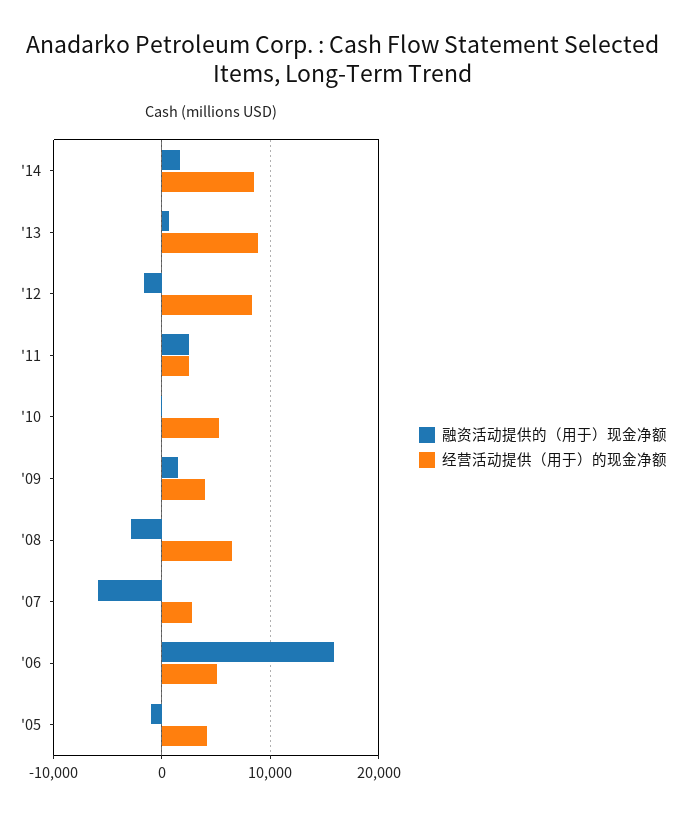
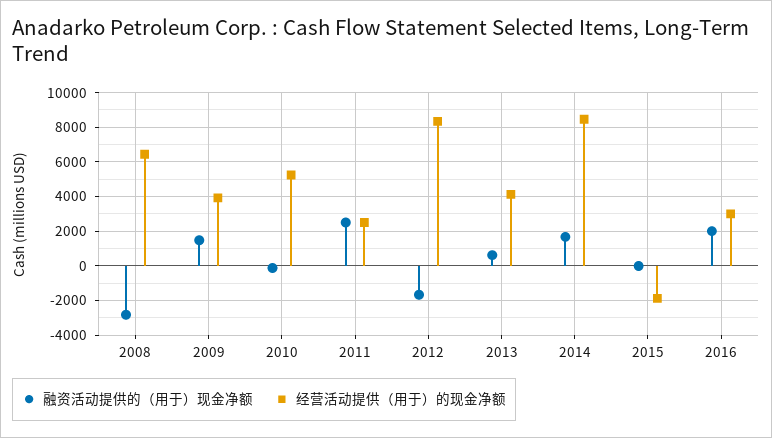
经营活动提供（用于）的现金净额, '13: 9000 -> 4000
融资活动提供的（用于）现金净额, '07: -6000 -> none
经营活动提供（用于）的现金净额, '07: 3000 -> none
融资活动提供的（用于）现金净额, '06: 16000 -> none
经营活动提供（用于）的现金净额, '06: 5000 -> none
融资活动提供的（用于）现金净额, '05: -1000 -> none
经营活动提供（用于）的现金净额, '05: 4000 -> none
融资活动提供的（用于）现金净额, 2015: none -> 0
经营活动提供（用于）的现金净额, 2015: none -> -2000
融资活动提供的（用于）现金净额, 2016: none -> 2000
经营活动提供（用于）的现金净额, 2016: none -> 3000

